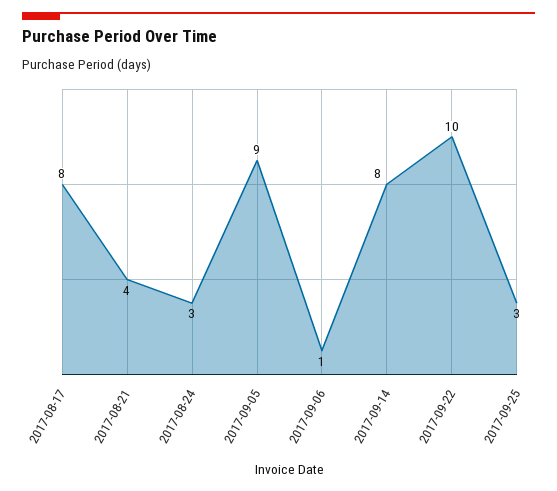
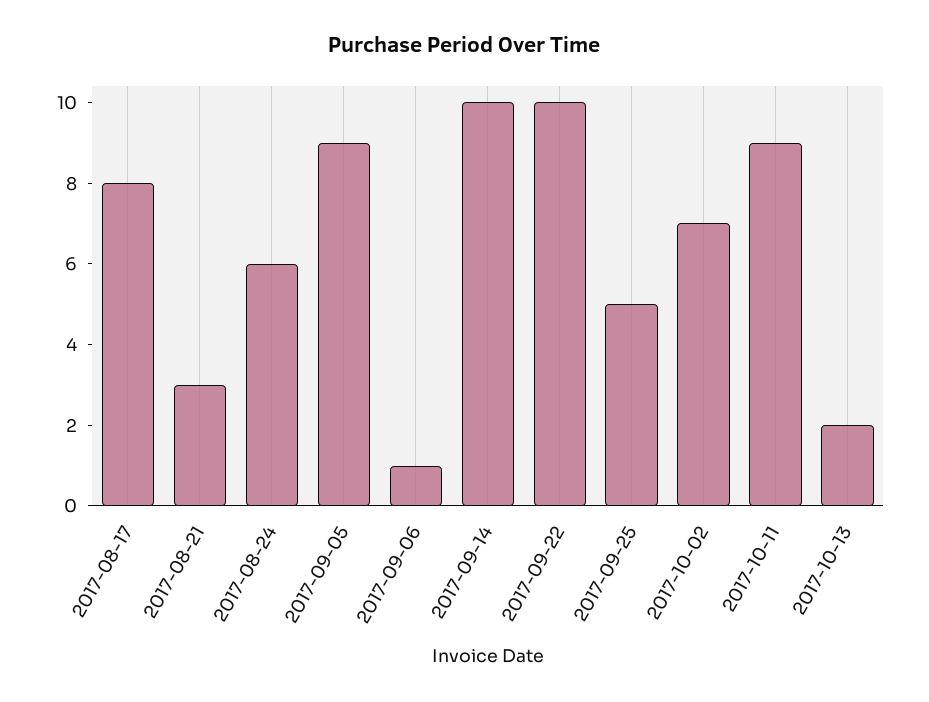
2017-08-21: 4 -> 3
2017-08-24: 3 -> 6
2017-09-14: 8 -> 10
2017-09-25: 3 -> 5
2017-10-02: none -> 7
2017-10-11: none -> 9
2017-10-13: none -> 2

